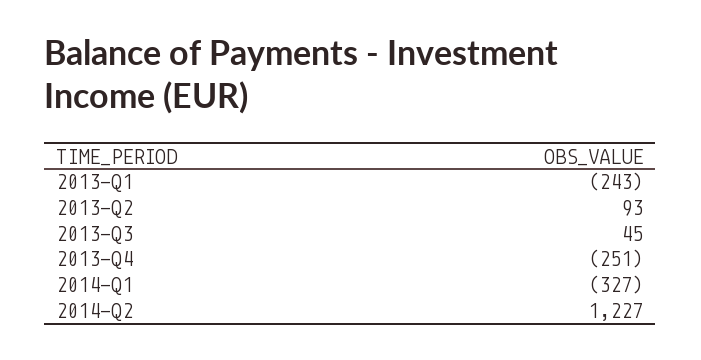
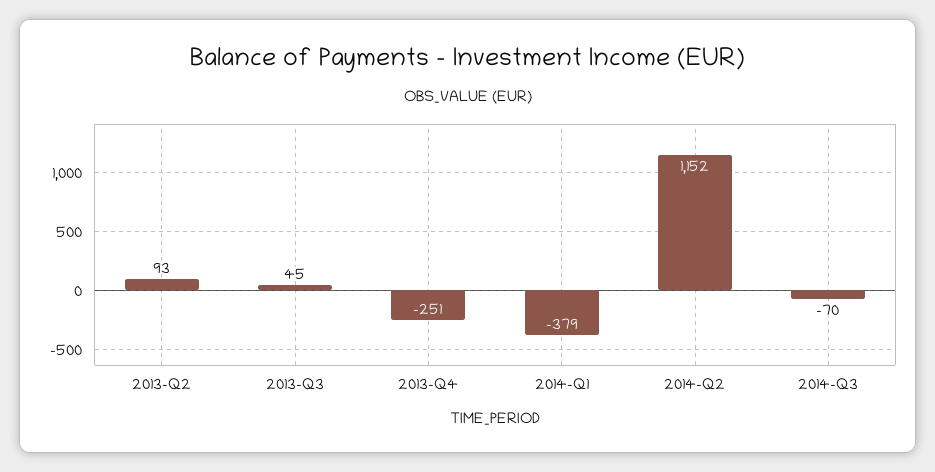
2013-Q1: -243 -> none
2014-Q1: -327 -> -379
2014-Q2: 1227 -> 1152
2014-Q3: none -> -70

